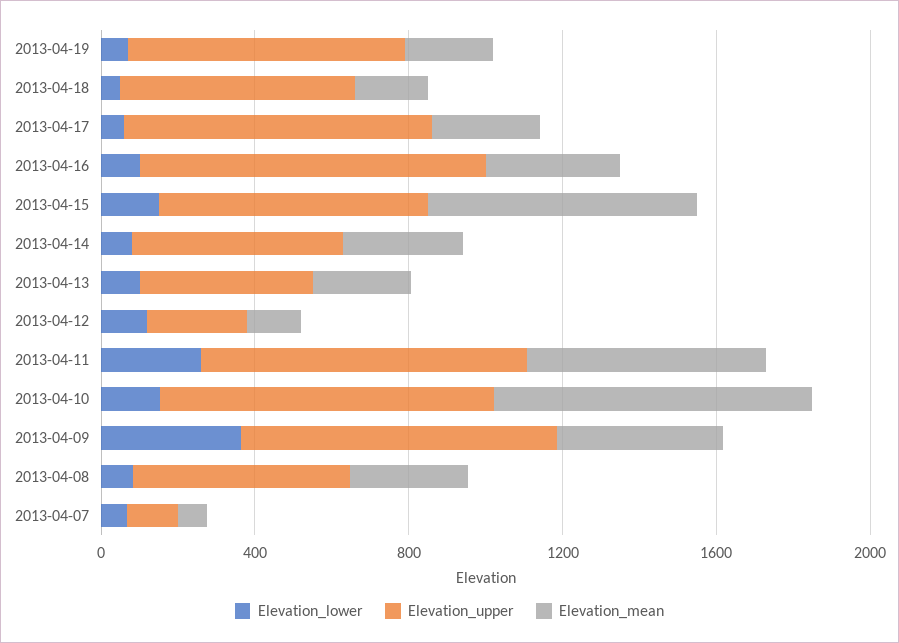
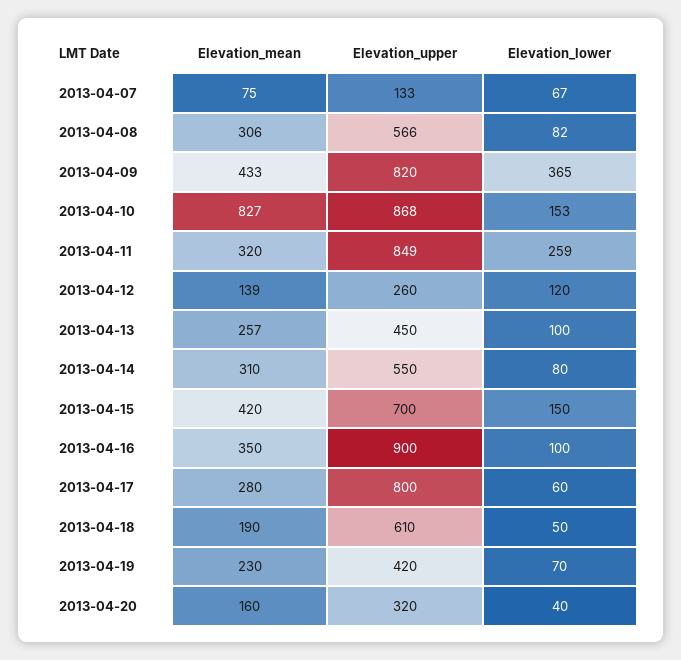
Elevation_upper, 2013-04-19: 700 -> 420
Elevation_mean, 2013-04-15: 700 -> 420
Elevation_mean, 2013-04-11: 600 -> 320
Elevation_mean, 2013-04-20: none -> 160
Elevation_upper, 2013-04-20: none -> 320
Elevation_lower, 2013-04-20: none -> 40

